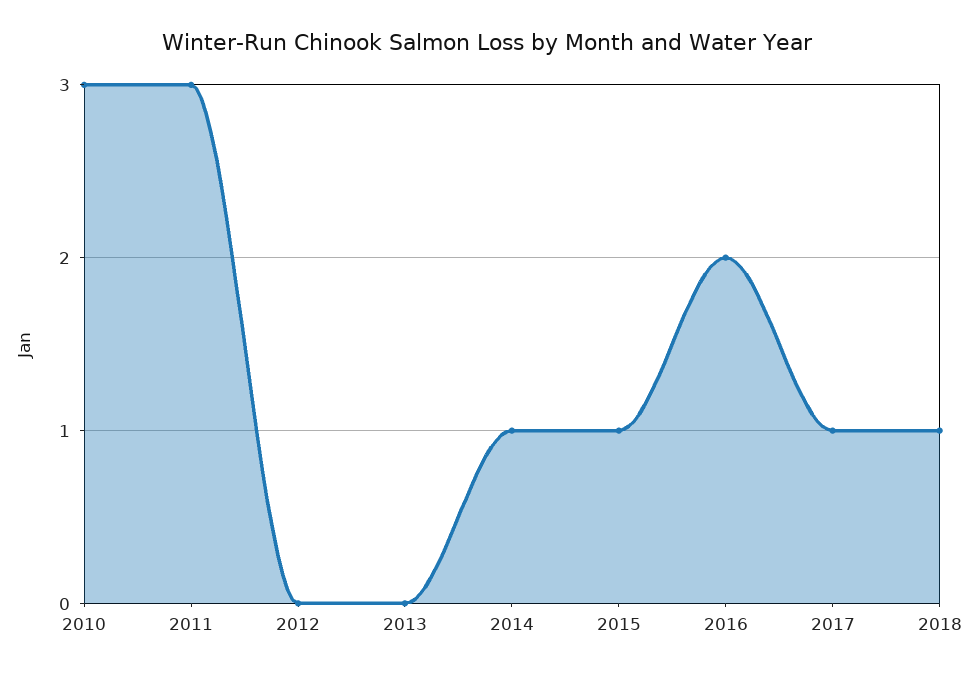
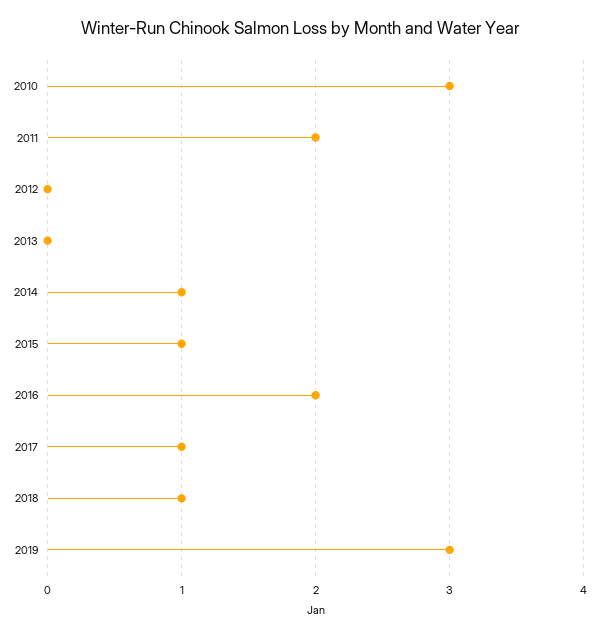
2011: 3 -> 2
2019: none -> 3

